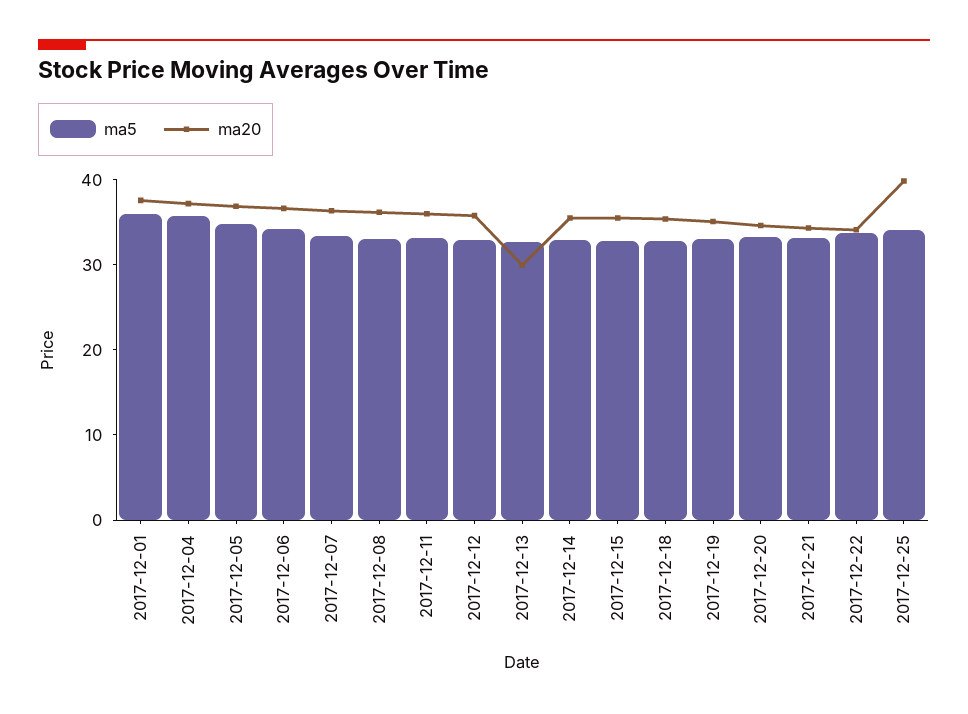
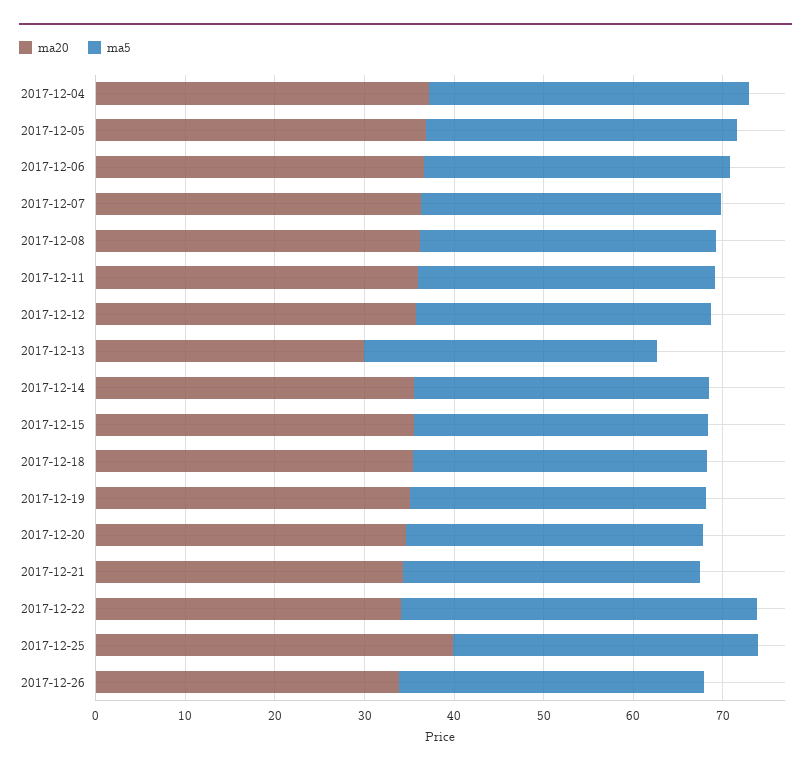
ma5, 2017-12-01: 36 -> none
ma20, 2017-12-01: 38 -> none
ma5, 2017-12-22: 34 -> 40
ma20, 2017-12-26: none -> 34
ma5, 2017-12-26: none -> 34

